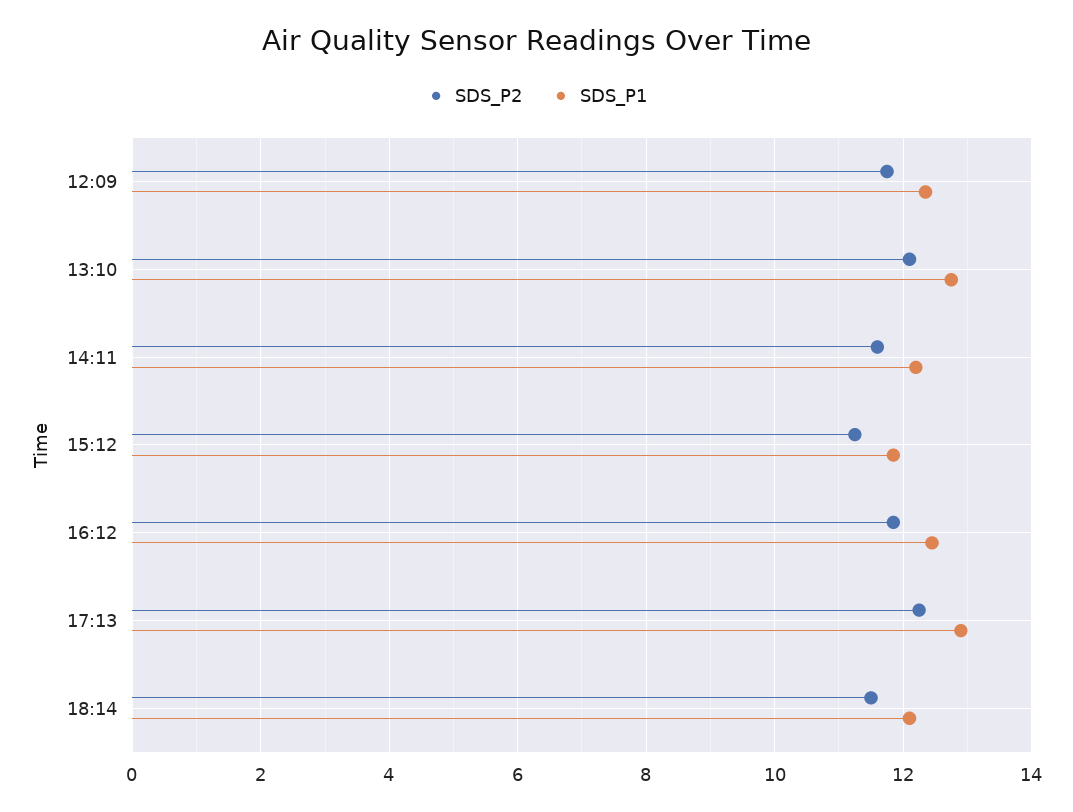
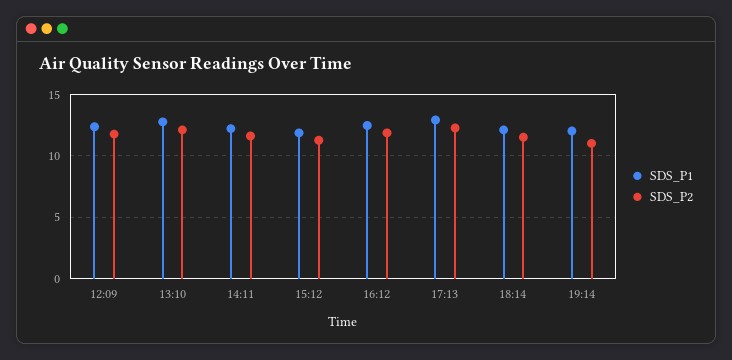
SDS_P1, 19:14: none -> 12
SDS_P2, 19:14: none -> 11

